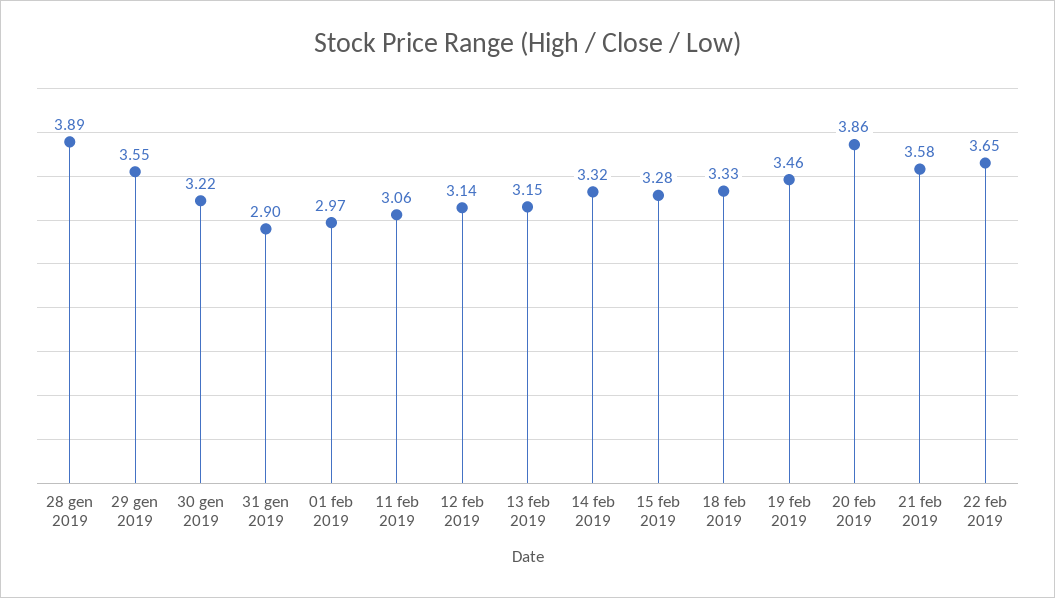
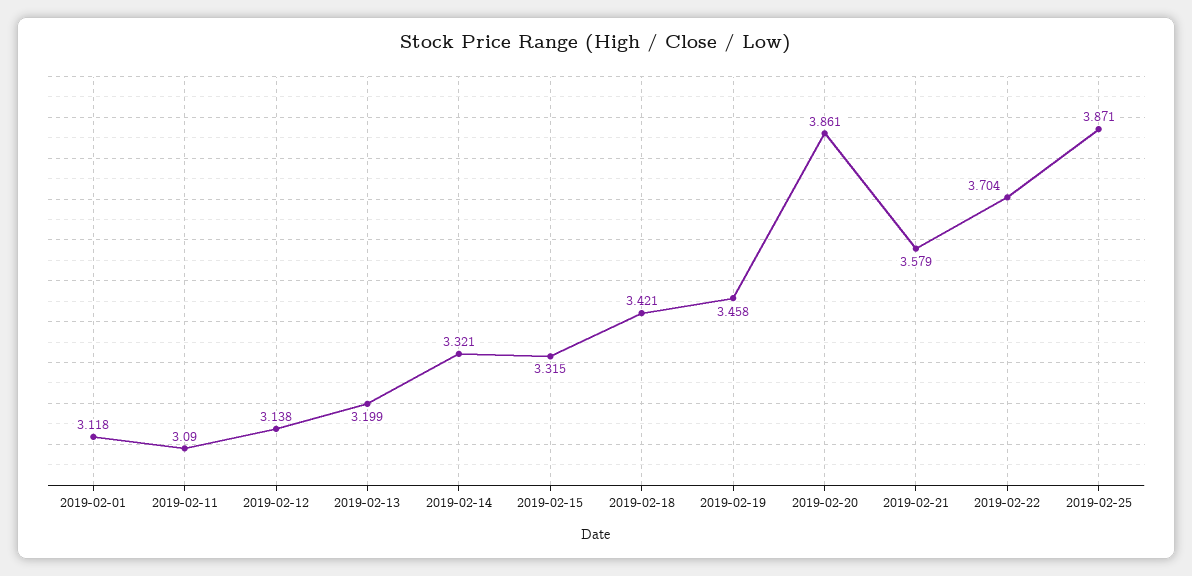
28 gen 2019: 3.89 -> none
29 gen 2019: 3.55 -> none
30 gen 2019: 3.22 -> none
31 gen 2019: 2.9 -> none
01 feb 2019: 2.97 -> 3.118
11 feb 2019: 3.06 -> 3.09
13 feb 2019: 3.15 -> 3.199
15 feb 2019: 3.28 -> 3.315
18 feb 2019: 3.33 -> 3.421
22 feb 2019: 3.65 -> 3.704
2019-02-25: none -> 3.871

